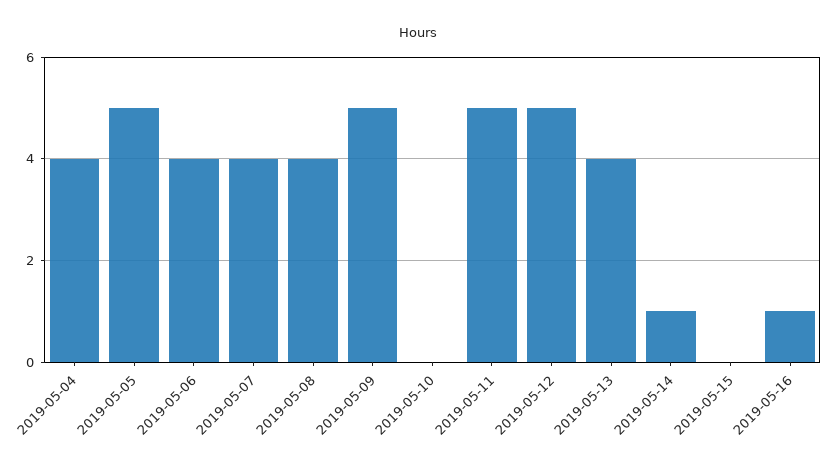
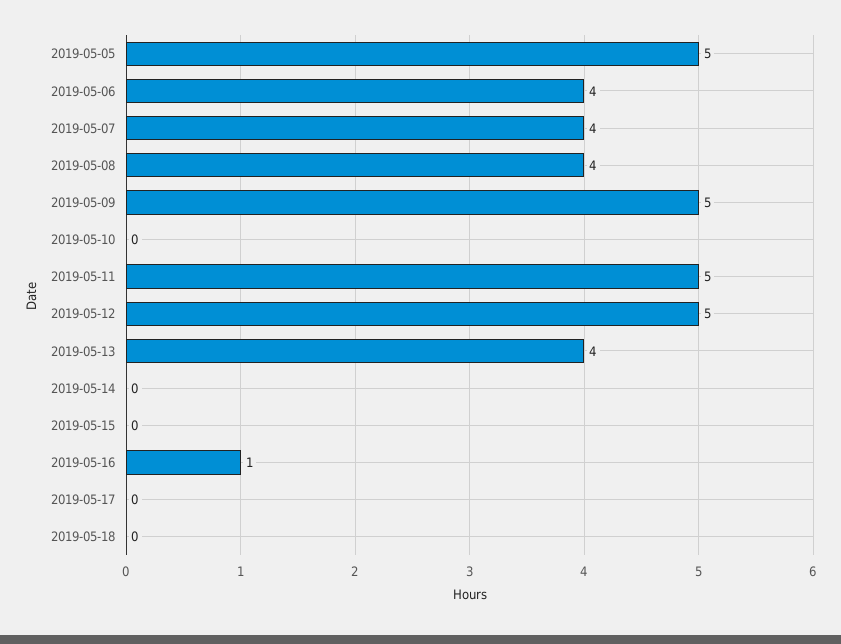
2019-05-04: 4 -> none
2019-05-14: 1 -> 0
2019-05-17: none -> 0
2019-05-18: none -> 0

